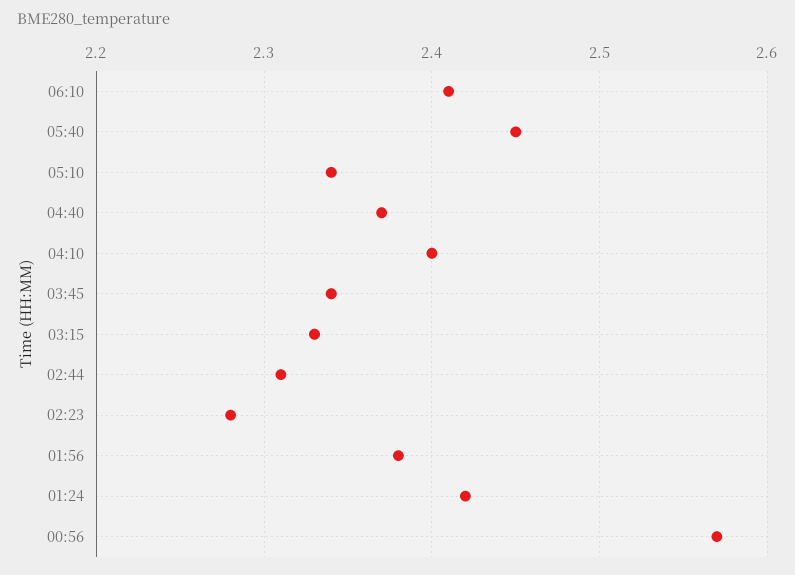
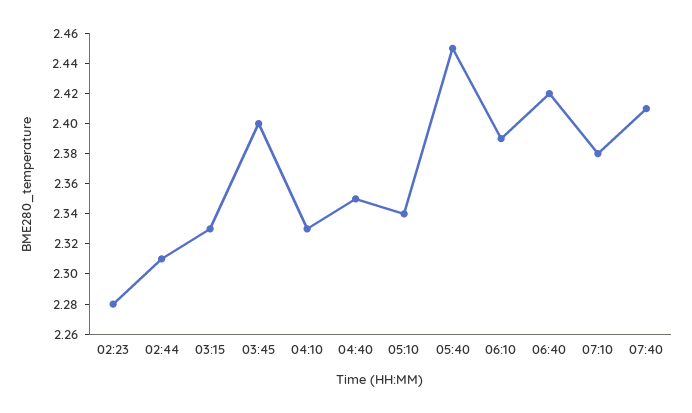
06:10: 2.41 -> 2.39
04:40: 2.37 -> 2.35
04:10: 2.4 -> 2.33
03:45: 2.34 -> 2.4
01:56: 2.38 -> none
01:24: 2.42 -> none
00:56: 2.57 -> none
06:40: none -> 2.42
07:10: none -> 2.38
07:40: none -> 2.41

